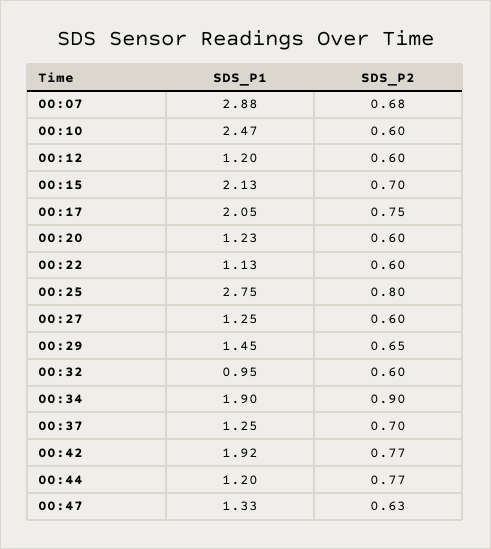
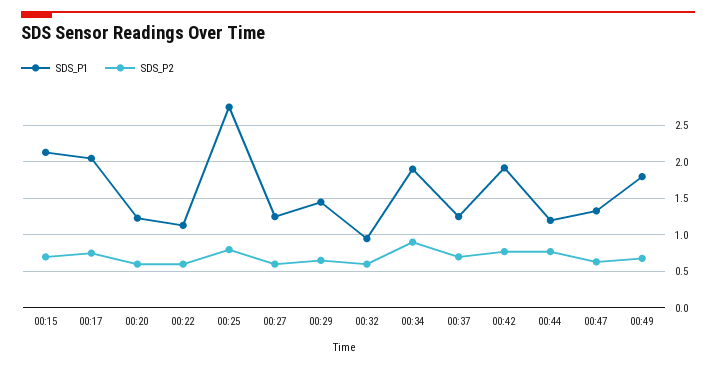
SDS_P1, 00:07: 2.88 -> none
SDS_P2, 00:07: 0.68 -> none
SDS_P1, 00:10: 2.47 -> none
SDS_P2, 00:10: 0.6 -> none
SDS_P1, 00:12: 1.2 -> none
SDS_P2, 00:12: 0.6 -> none
SDS_P1, 00:49: none -> 1.8
SDS_P2, 00:49: none -> 0.7

